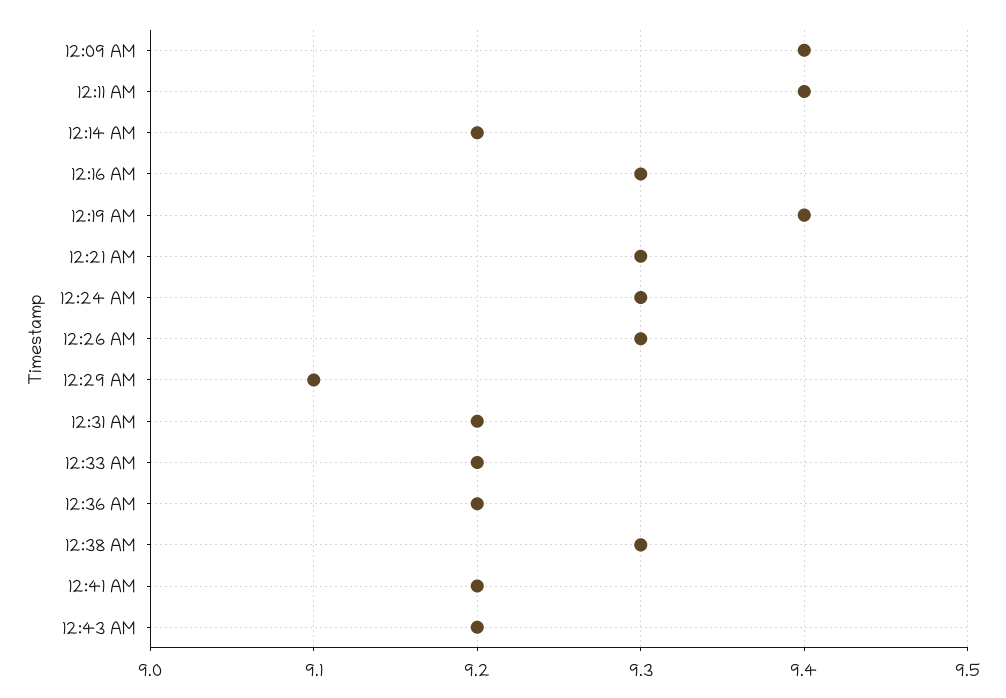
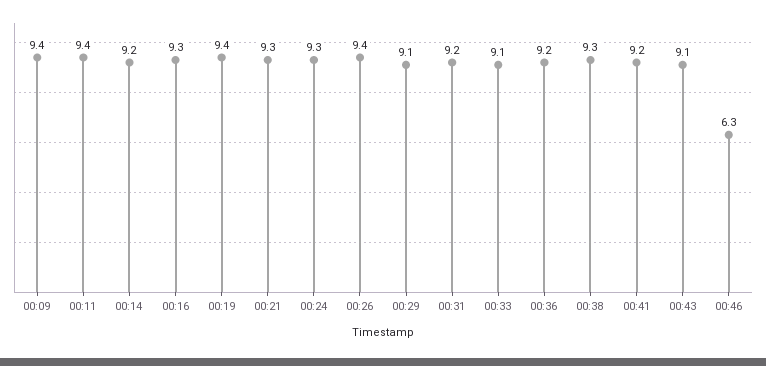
12:26 AM: 9.3 -> 9.4
12:33 AM: 9.2 -> 9.1
12:43 AM: 9.2 -> 9.1
00:46: none -> 6.3

